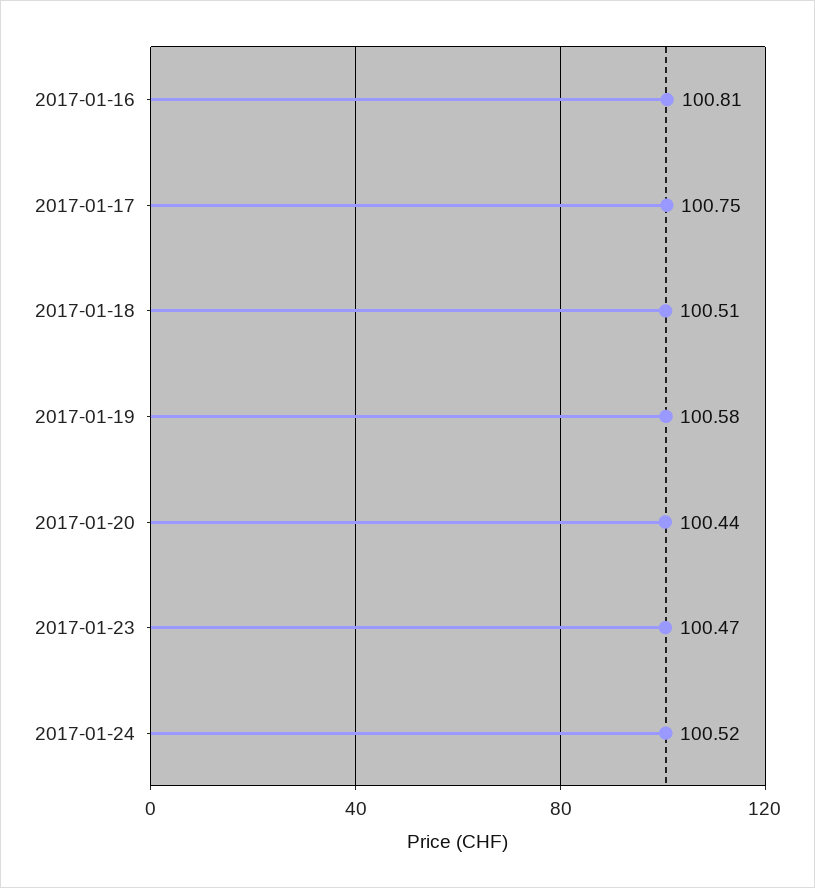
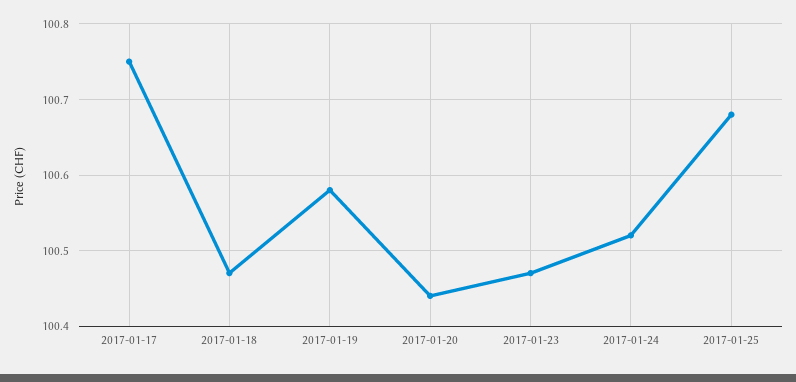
2017-01-16: 100.81 -> none
2017-01-18: 100.51 -> 100.47
2017-01-25: none -> 100.68

